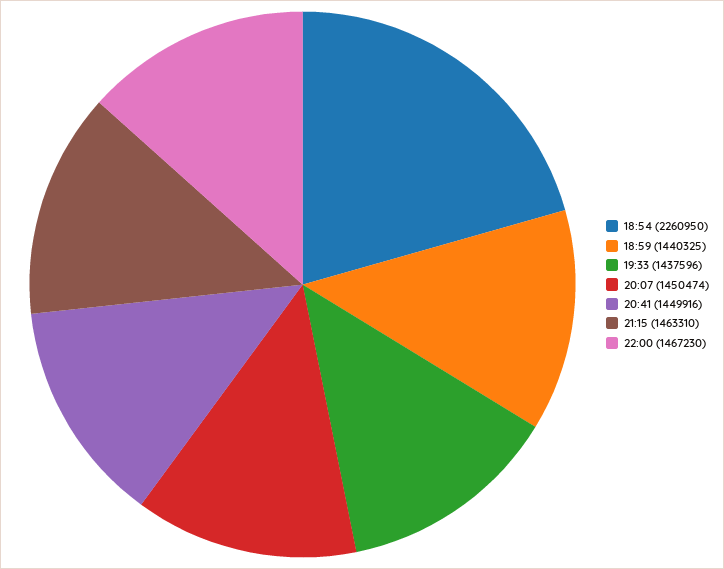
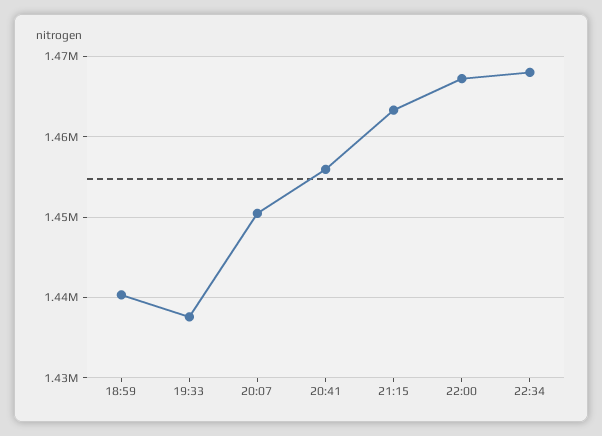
18:54: 2260950 -> none
20:41: 1449916 -> 1456000
22:34: none -> 1468000

